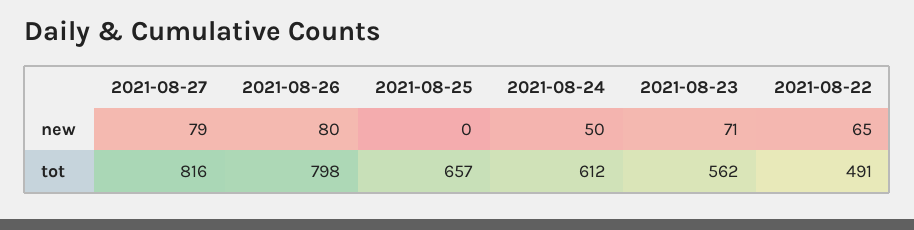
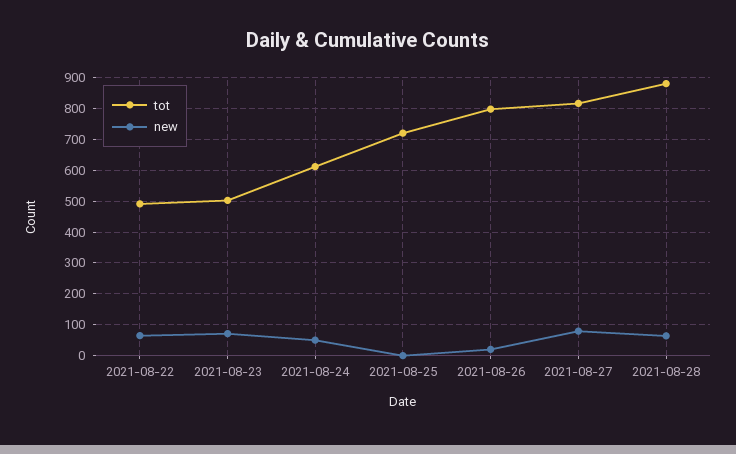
new, 2021-08-26: 80 -> 20
tot, 2021-08-25: 657 -> 720
tot, 2021-08-23: 562 -> 500
tot, 2021-08-28: none -> 880
new, 2021-08-28: none -> 60

